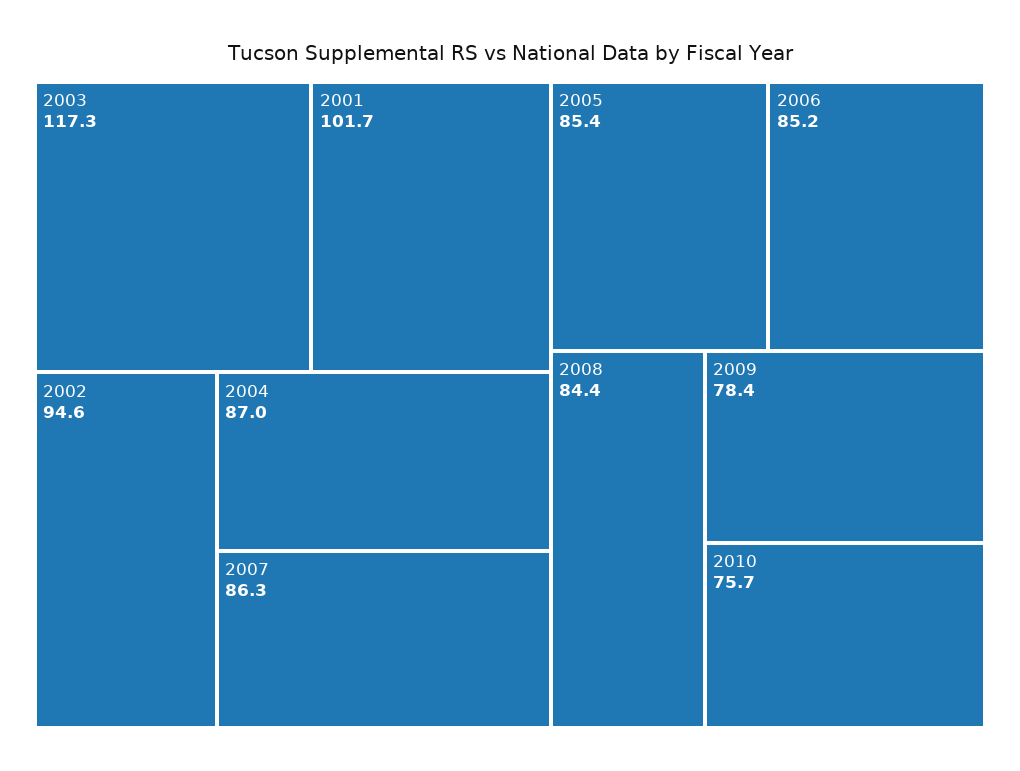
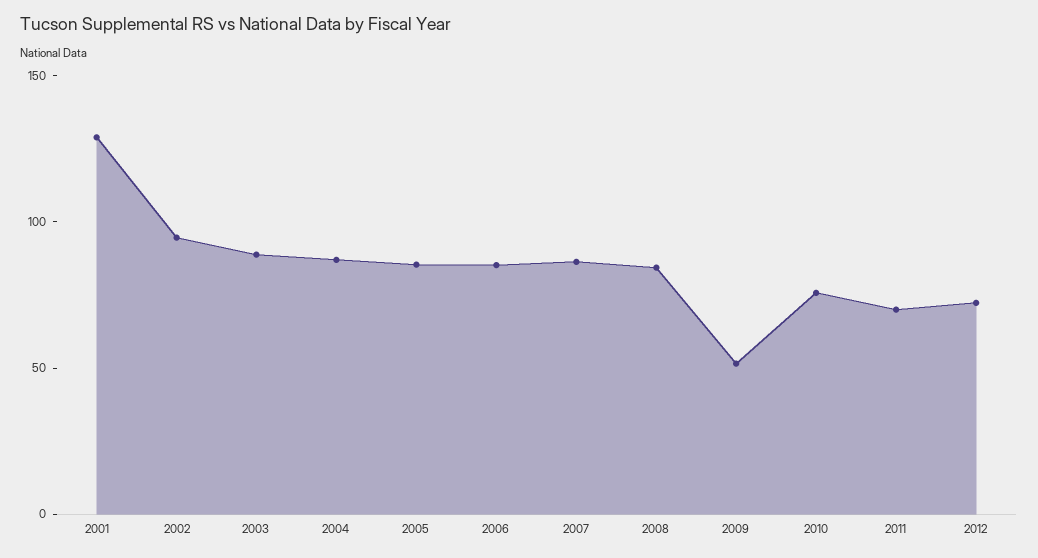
2003: 117.3 -> 90
2001: 101.7 -> 130
2009: 78.4 -> 50
2011: none -> 70
2012: none -> 70

